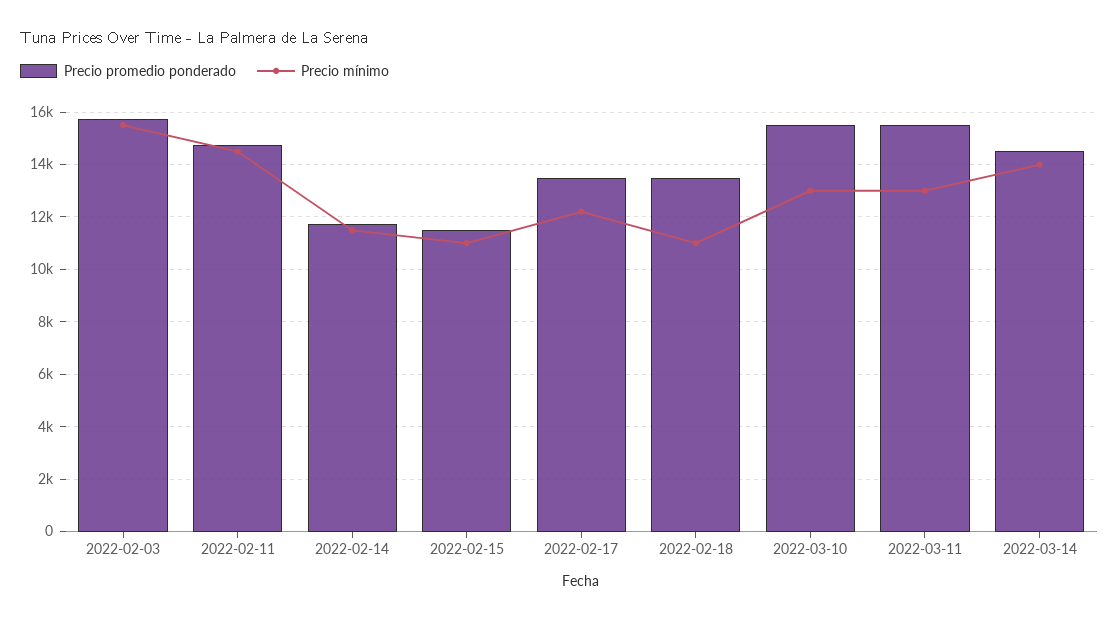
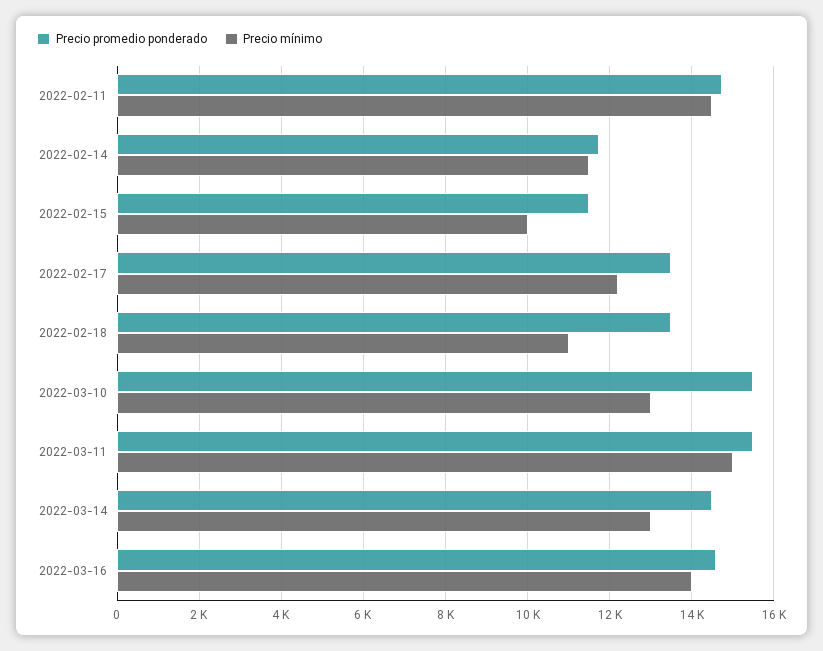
Precio promedio ponderado, 2022-02-03: 15750 -> none
Precio mínimo, 2022-02-03: 15500 -> none
Precio mínimo, 2022-02-15: 11000 -> 10000
Precio mínimo, 2022-03-11: 13000 -> 15000
Precio mínimo, 2022-03-14: 14000 -> 13000
Precio promedio ponderado, 2022-03-16: none -> 14600
Precio mínimo, 2022-03-16: none -> 14000

